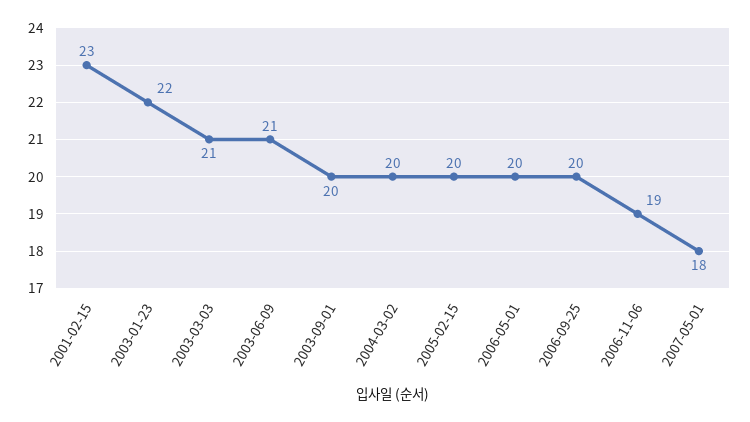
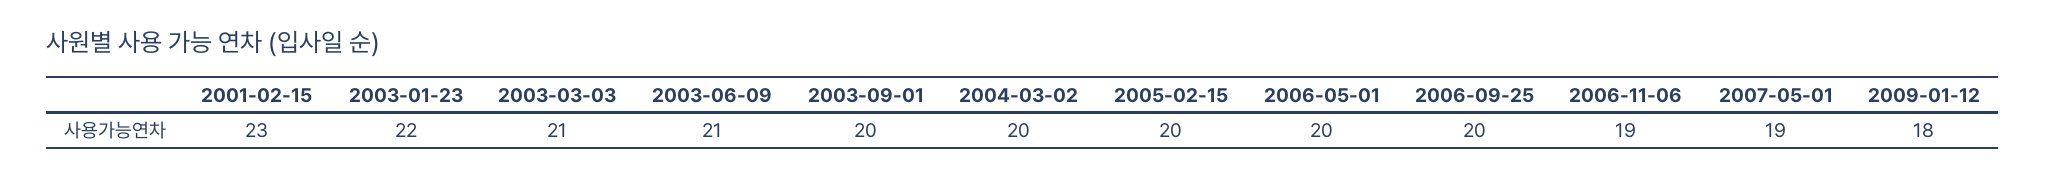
2007-05-01: 18 -> 19
2009-01-12: none -> 18

